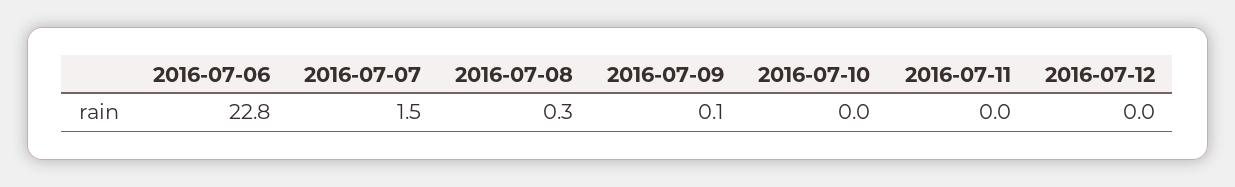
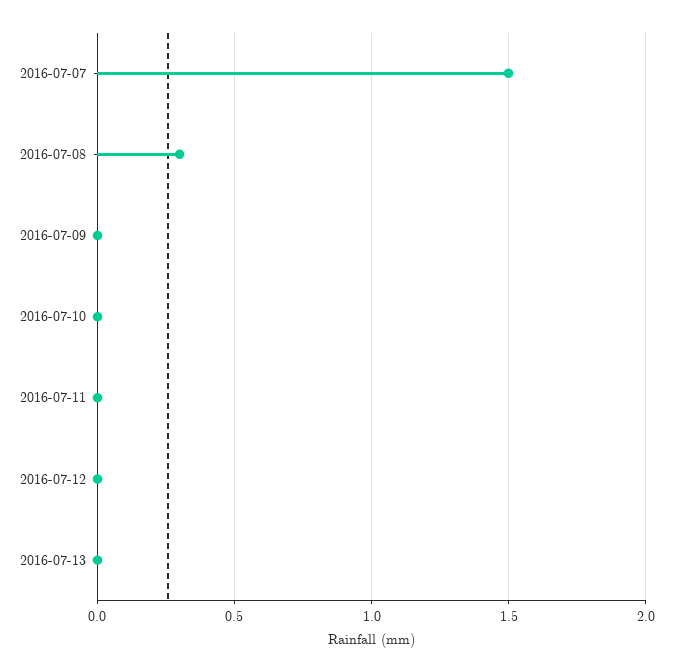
2016-07-06: 22.8 -> none
2016-07-09: 0.1 -> 0
2016-07-13: none -> 0

